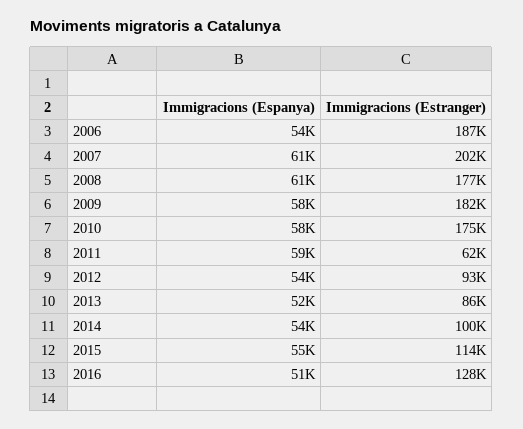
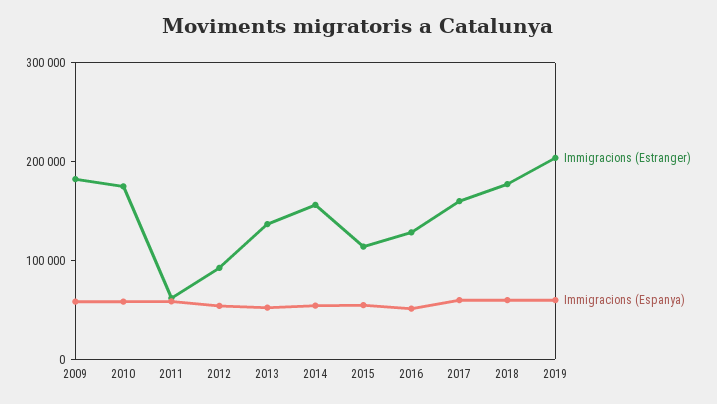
Immigracions (Espanya), 2006: 54000 -> none
Immigracions (Estranger), 2006: 187000 -> none
Immigracions (Espanya), 2007: 61000 -> none
Immigracions (Estranger), 2007: 202000 -> none
Immigracions (Espanya), 2008: 61000 -> none
Immigracions (Estranger), 2008: 177000 -> none
Immigracions (Estranger), 2013: 86000 -> 140000
Immigracions (Estranger), 2014: 100000 -> 160000
Immigracions (Estranger), 2017: none -> 160000
Immigracions (Espanya), 2017: none -> 60000
Immigracions (Estranger), 2018: none -> 180000
Immigracions (Espanya), 2018: none -> 60000
Immigracions (Estranger), 2019: none -> 200000
Immigracions (Espanya), 2019: none -> 60000

